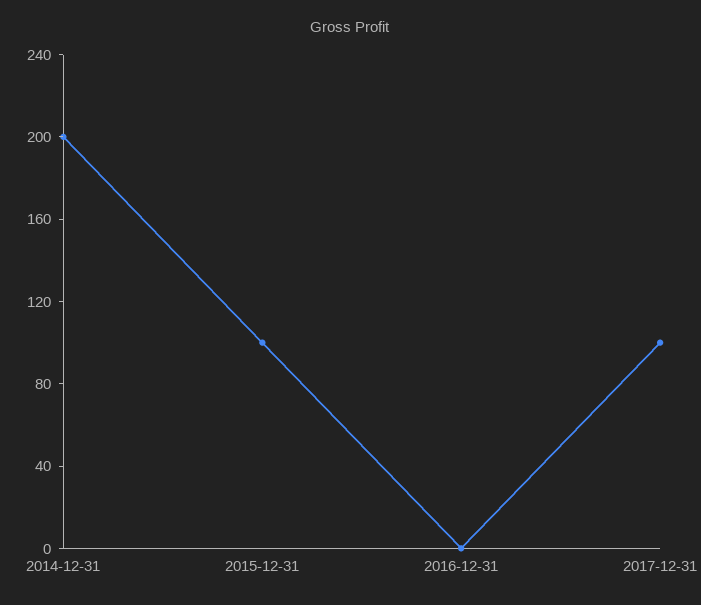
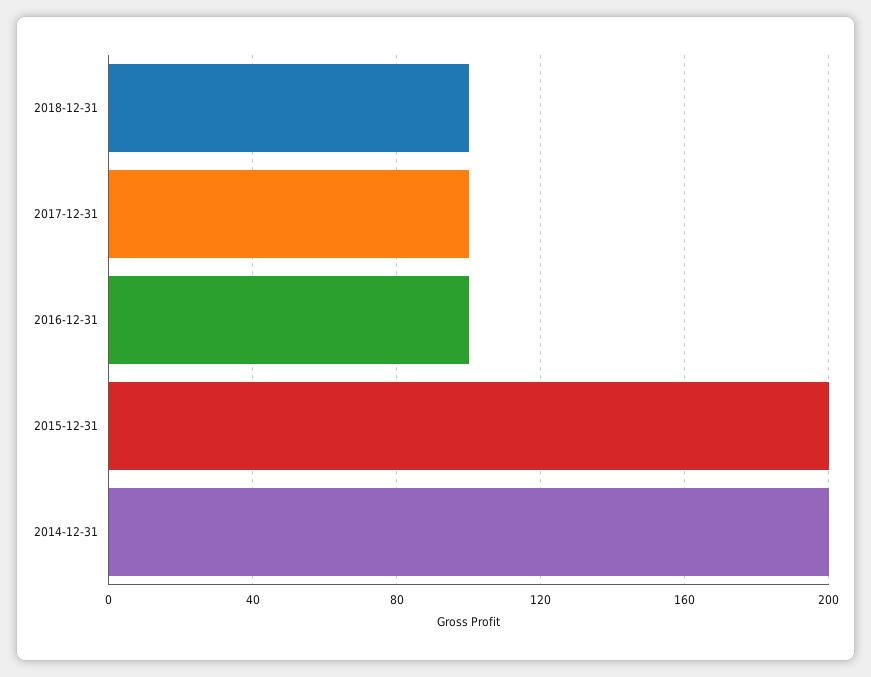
2015-12-31: 100 -> 200
2016-12-31: 0 -> 100
2018-12-31: none -> 100

